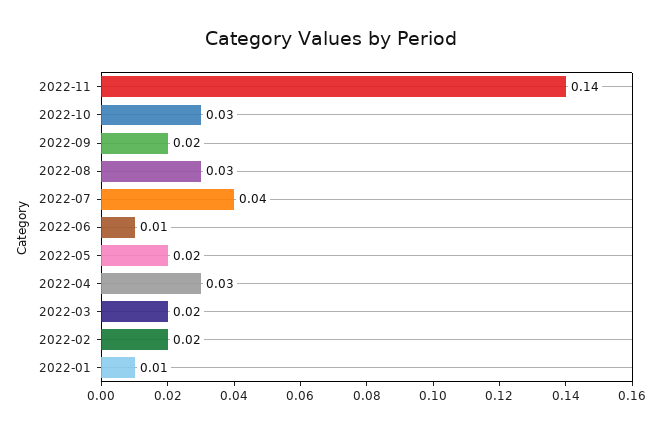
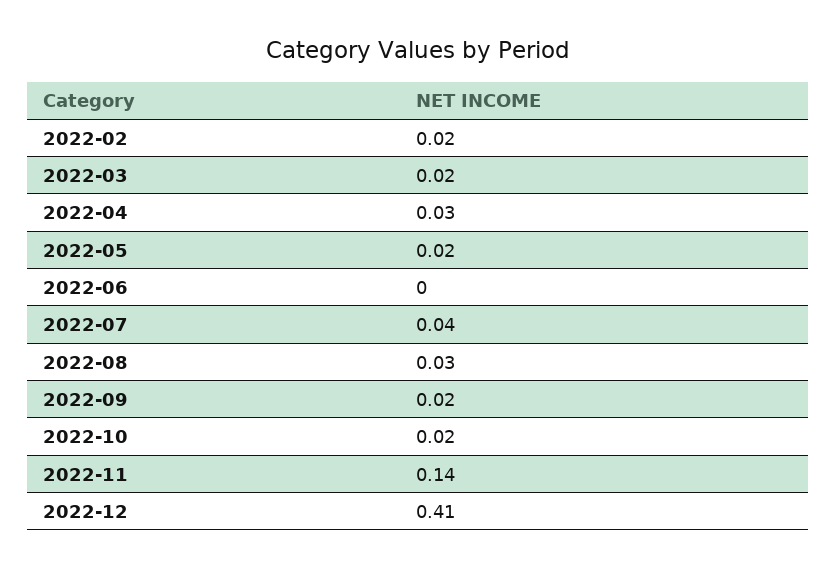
2022-10: 0.03 -> 0.02
2022-06: 0.01 -> 0
2022-01: 0.01 -> none
2022-12: none -> 0.41

